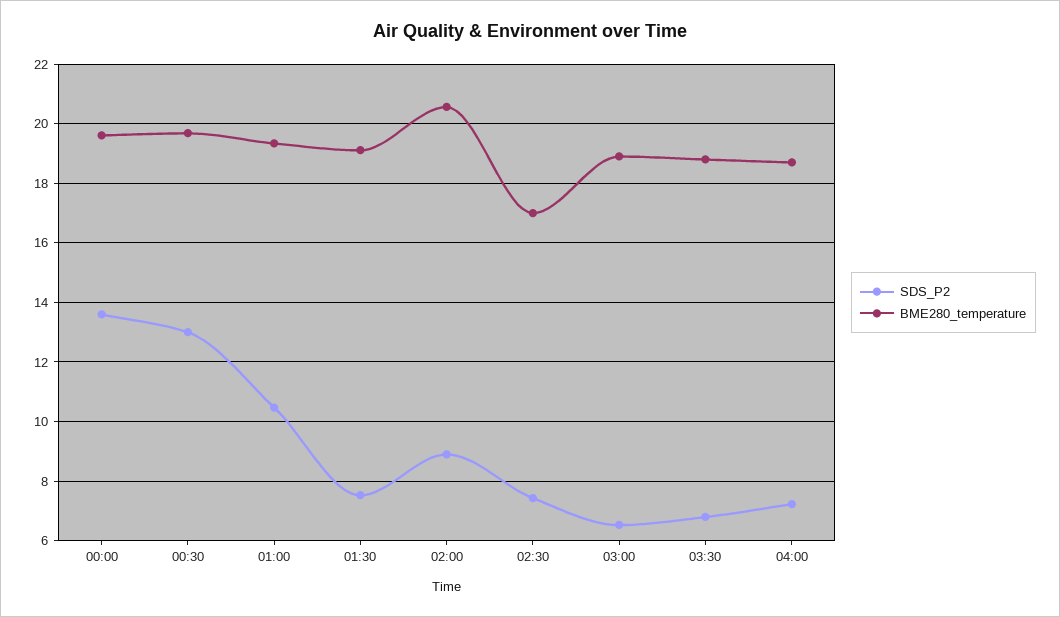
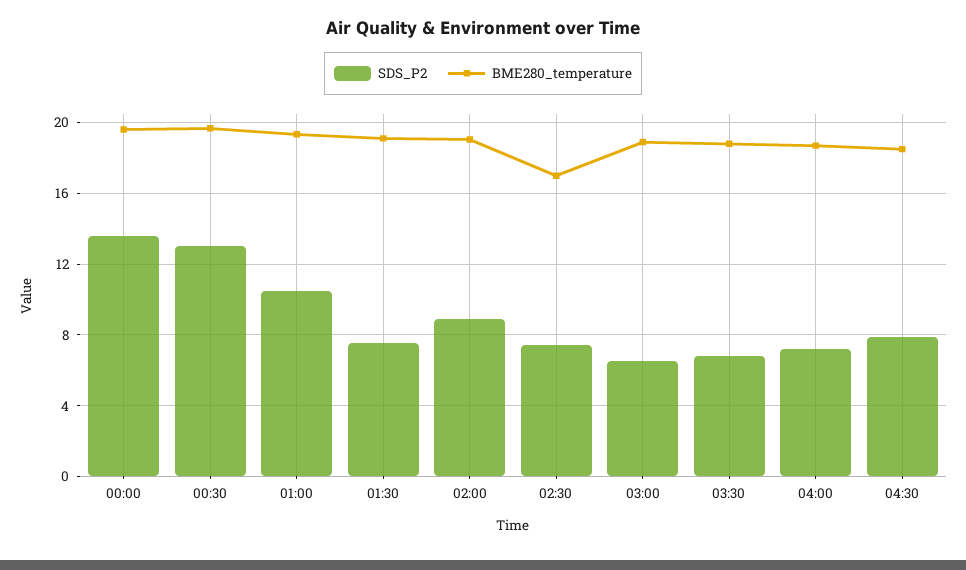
BME280_temperature, 02:00: 20.5 -> 19
SDS_P2, 04:30: none -> 8
BME280_temperature, 04:30: none -> 18.5

